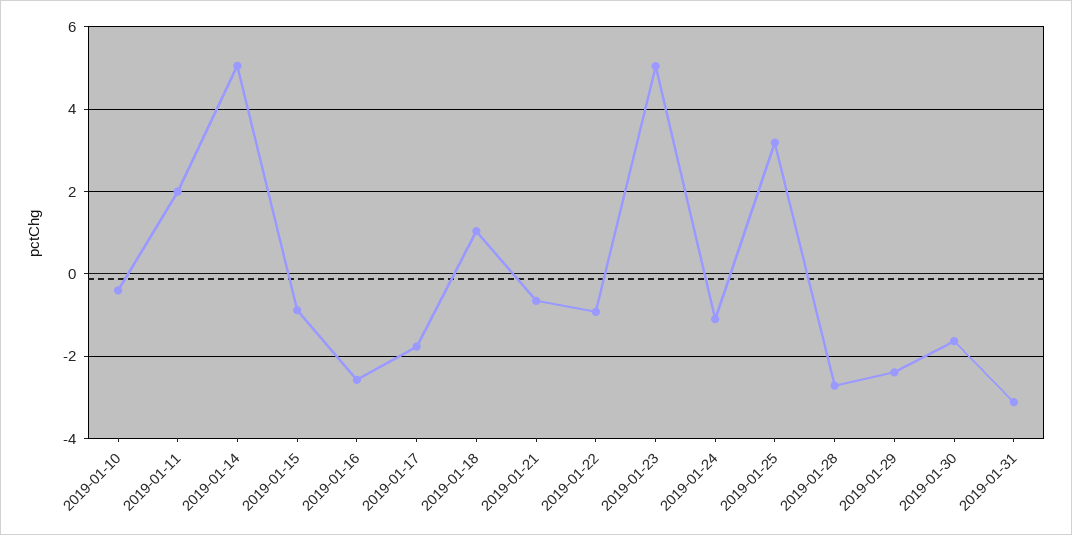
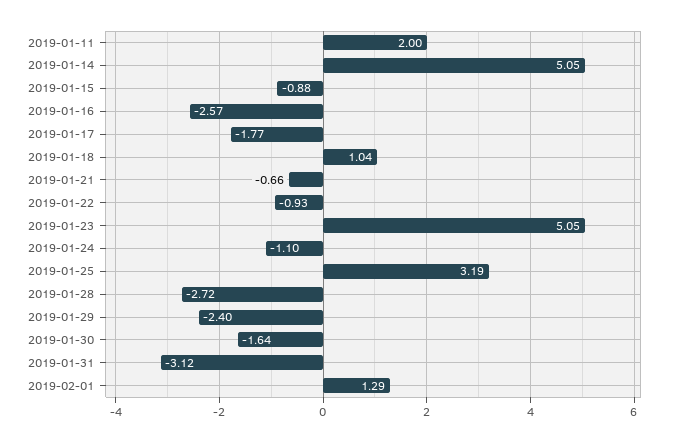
2019-01-10: -0.4 -> none
2019-02-01: none -> 1.29

